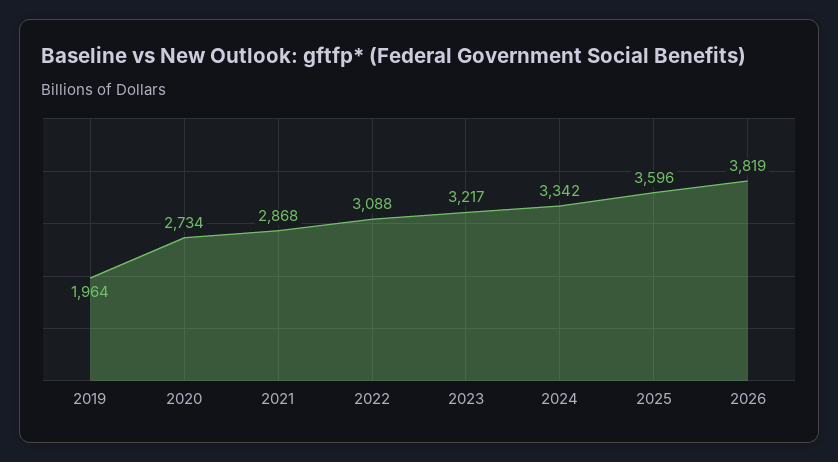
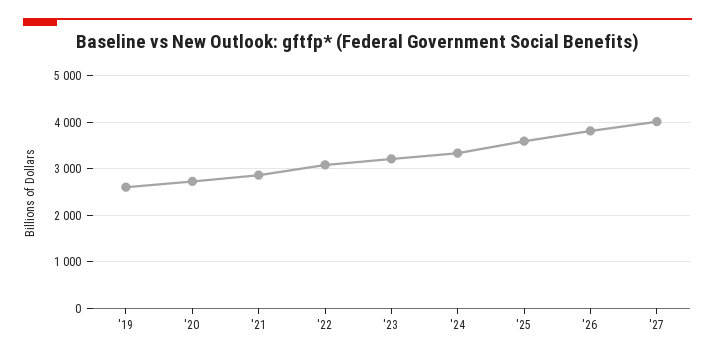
2019: 1964 -> 2600
'27: none -> 4000

